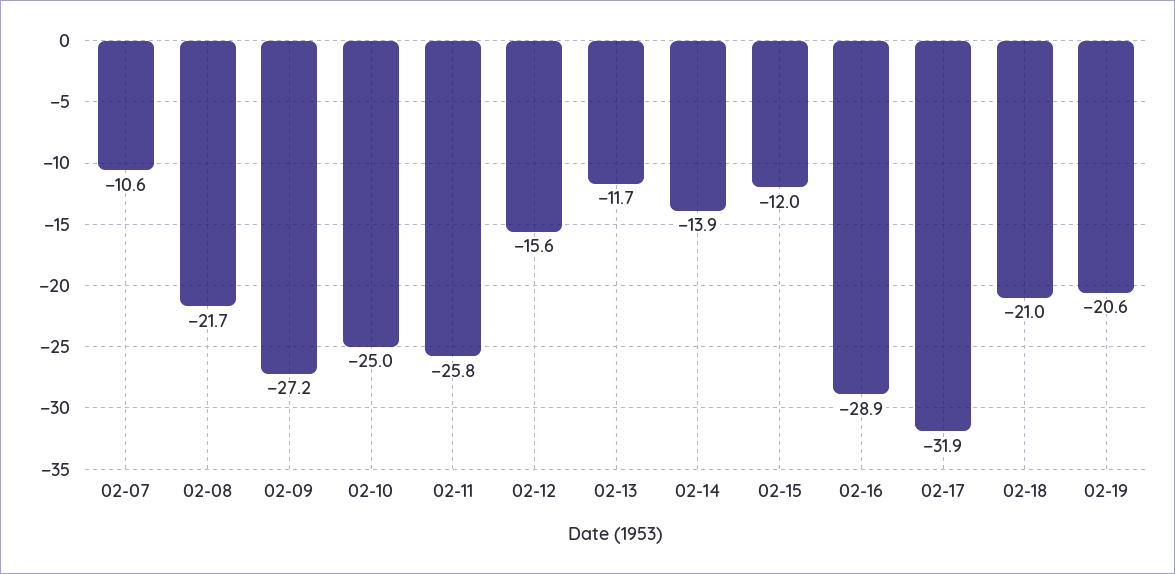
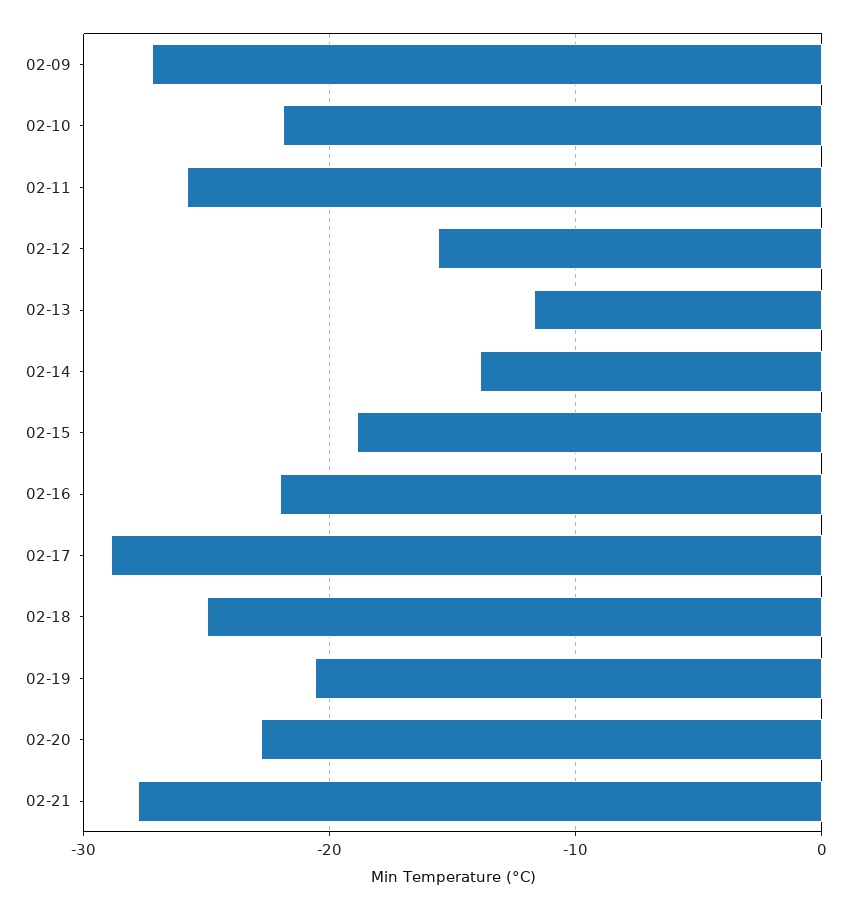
02-07: -10.6 -> none
02-08: -21.7 -> none
02-10: -25 -> -22
02-15: -12 -> -19
02-16: -28.9 -> -22
02-17: -31.9 -> -29
02-18: -21 -> -25
02-20: none -> -23
02-21: none -> -28

